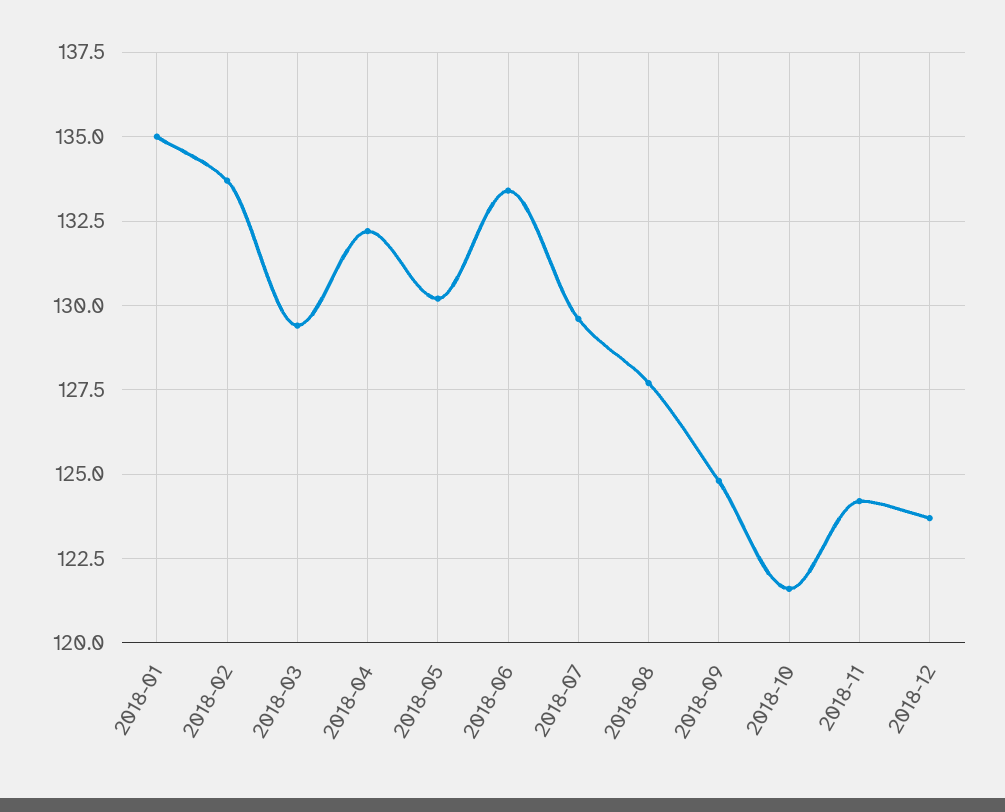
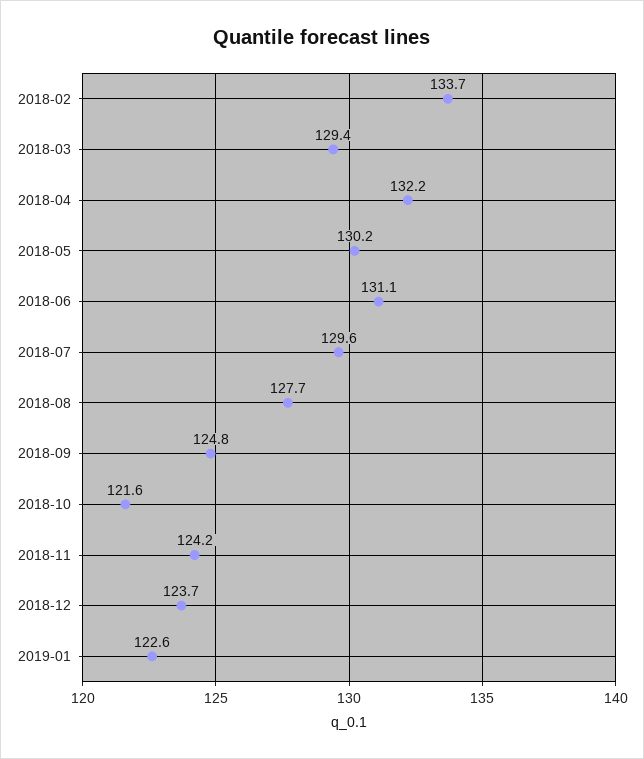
2018-01: 135 -> none
2018-06: 133.5 -> 131.1
2019-01: none -> 122.6

